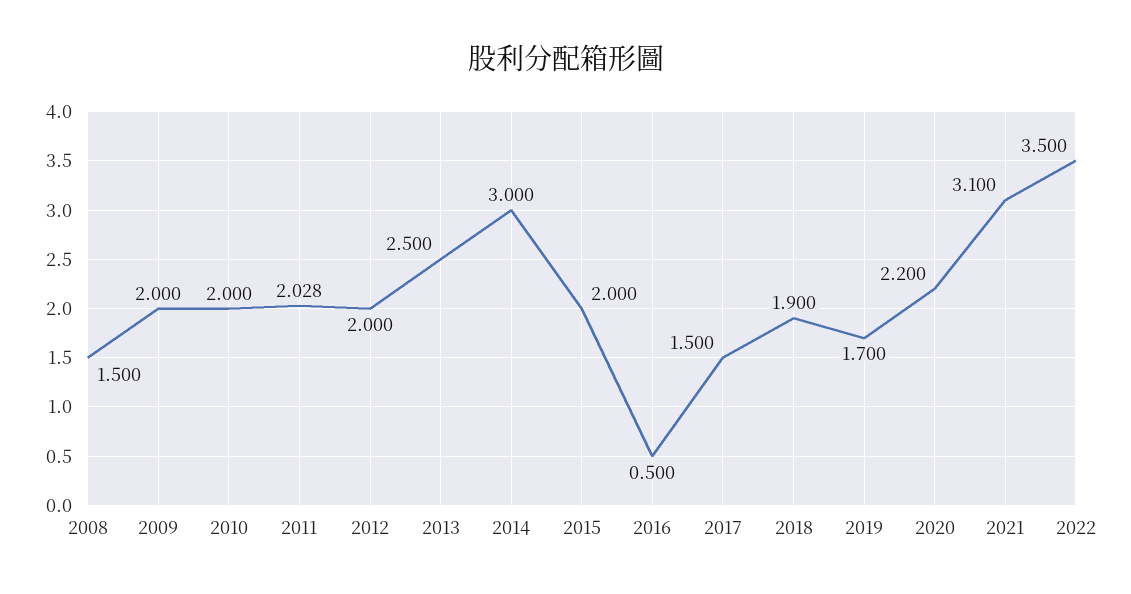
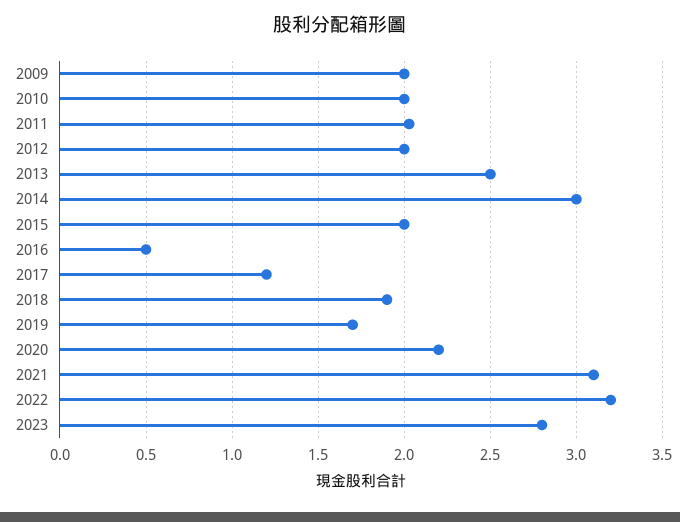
2008: 1.5 -> none
2017: 1.5 -> 1.2
2022: 3.5 -> 3.2
2023: none -> 2.8

